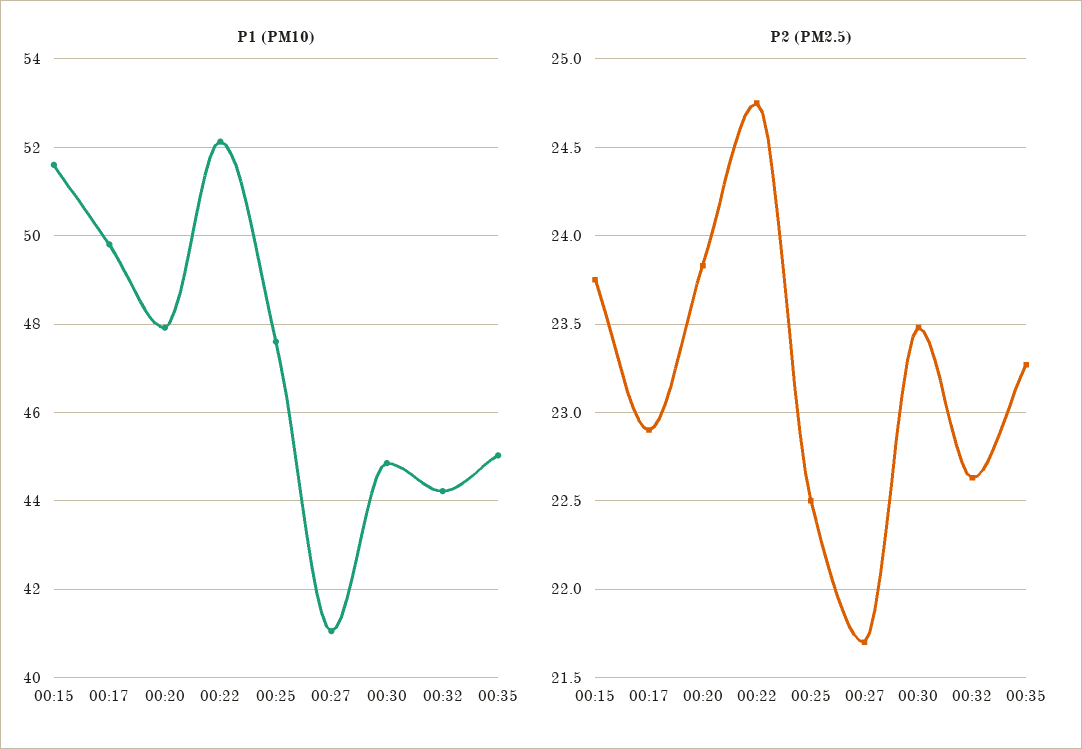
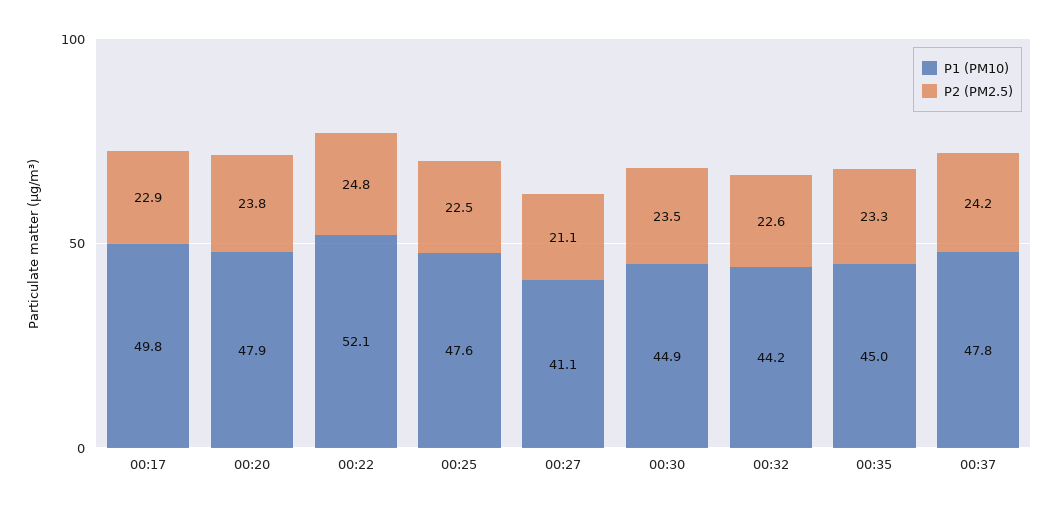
P1 (PM10), 00:15: 51.6 -> none
P2 (PM2.5), 00:15: 23.75 -> none
P2 (PM2.5), 00:27: 21.7 -> 21.1
P1 (PM10), 00:37: none -> 47.8
P2 (PM2.5), 00:37: none -> 24.2

